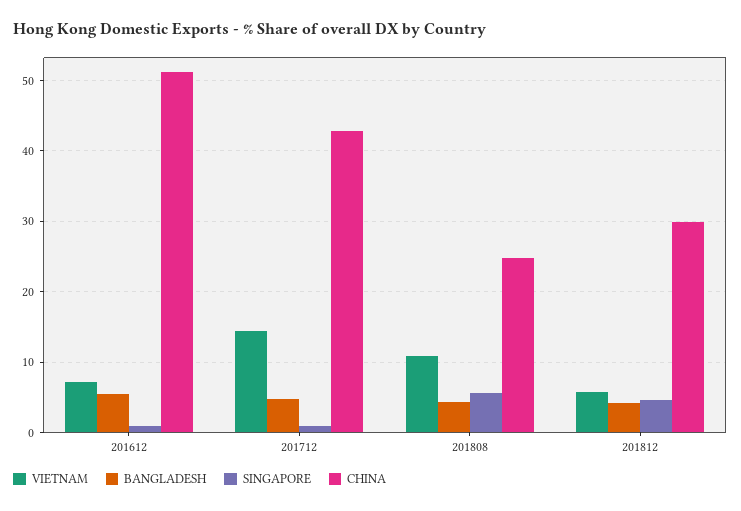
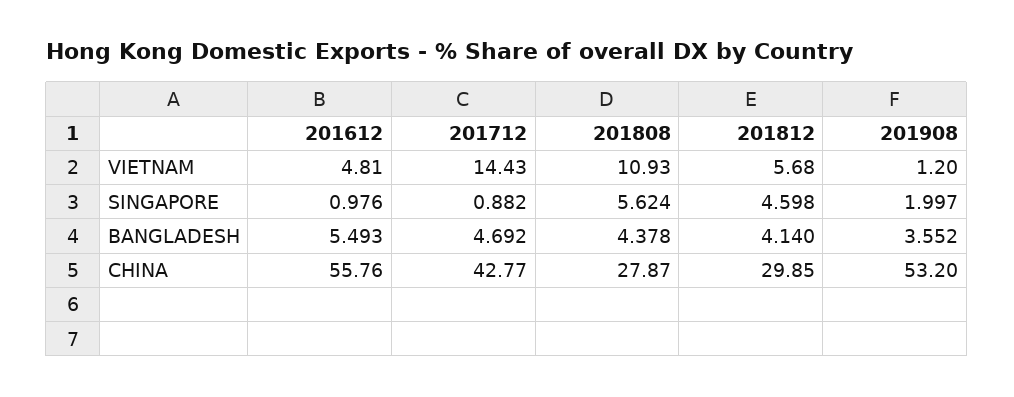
VIETNAM, 201612: 7 -> 4.81
CHINA, 201612: 51 -> 55.76
CHINA, 201808: 25 -> 27.87
VIETNAM, 201908: none -> 1.2
SINGAPORE, 201908: none -> 1.997
BANGLADESH, 201908: none -> 3.552
CHINA, 201908: none -> 53.2

